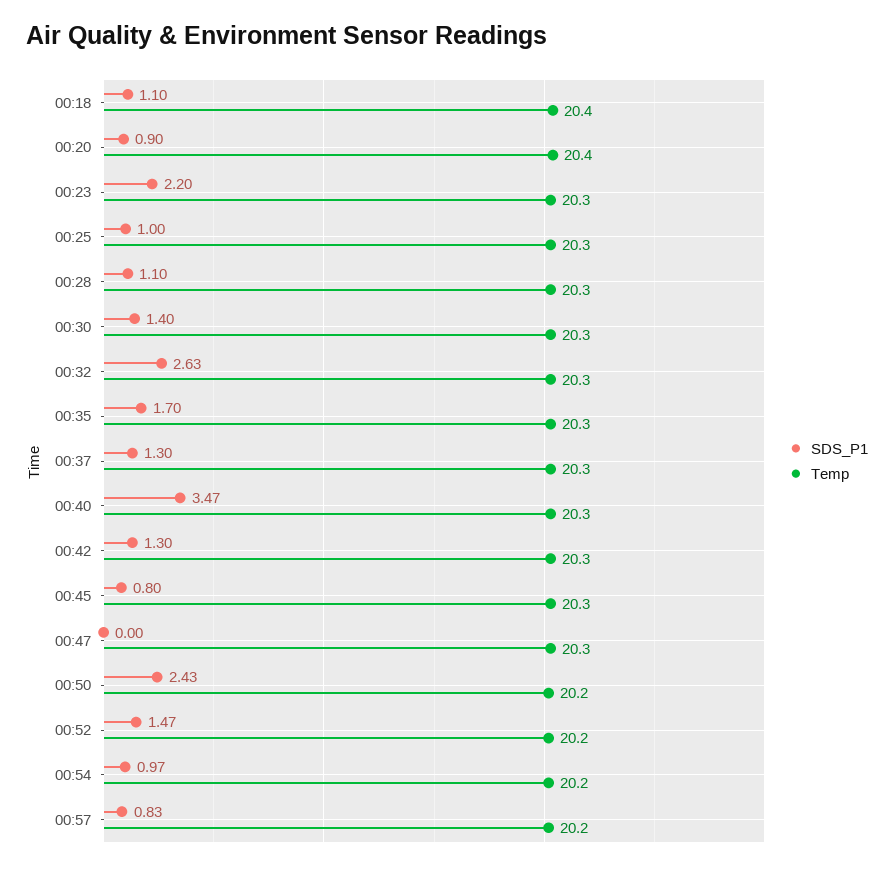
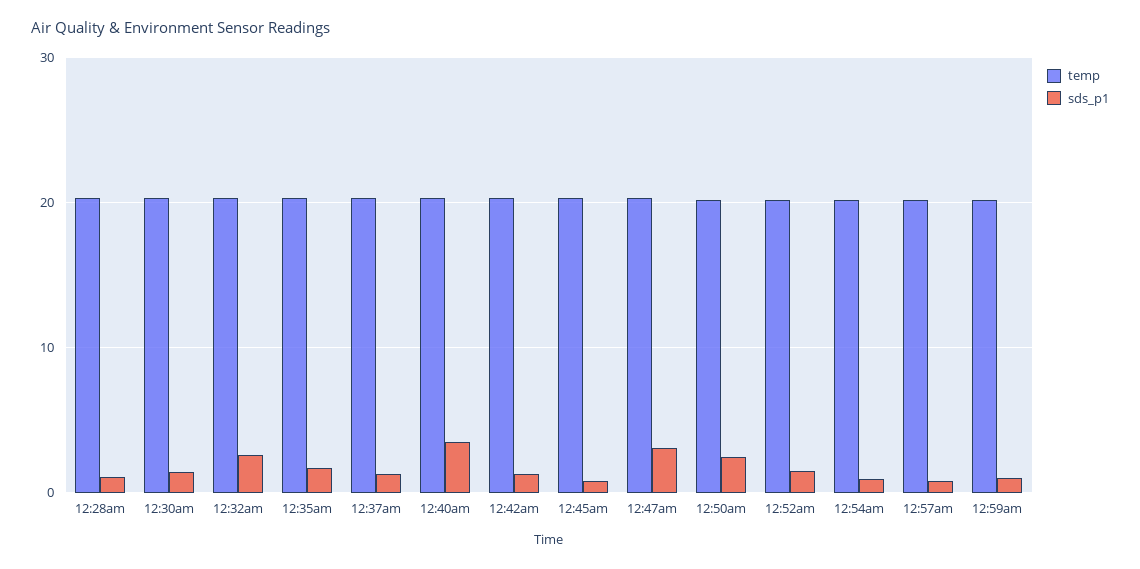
SDS_P1, 00:18: 1.1 -> none
Temp, 00:18: 20.4 -> none
SDS_P1, 00:20: 0.9 -> none
Temp, 00:20: 20.4 -> none
SDS_P1, 00:23: 2.2 -> none
Temp, 00:23: 20.3 -> none
SDS_P1, 00:25: 1 -> none
Temp, 00:25: 20.3 -> none
SDS_P1, 00:47: 0 -> 3
Temp, 12:59am: none -> 20
SDS_P1, 12:59am: none -> 1

